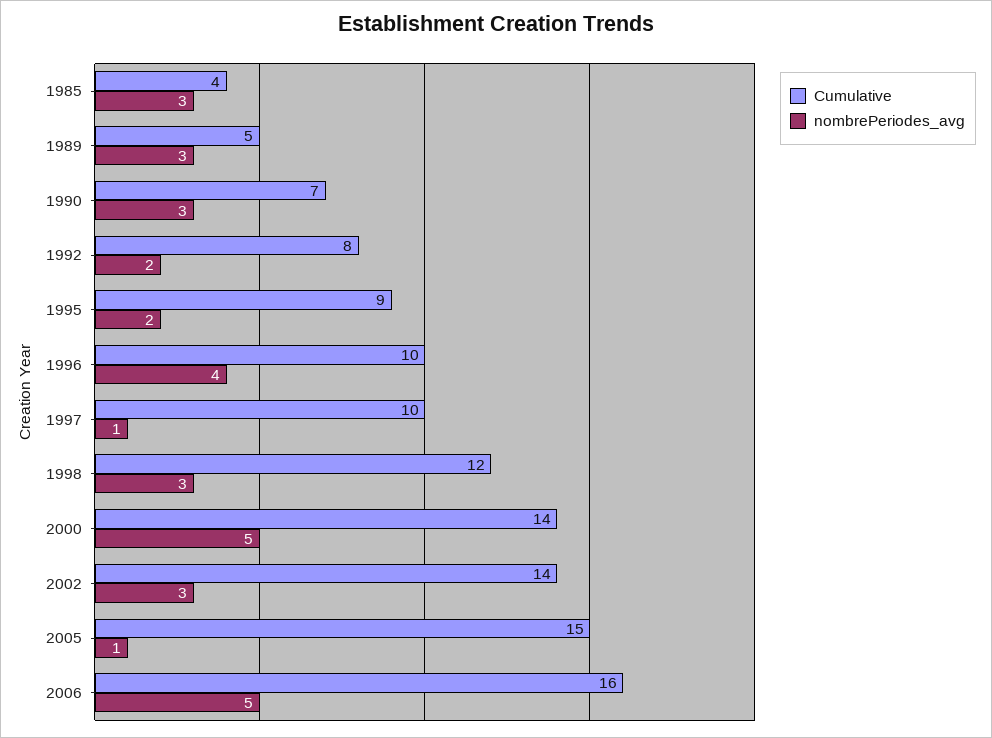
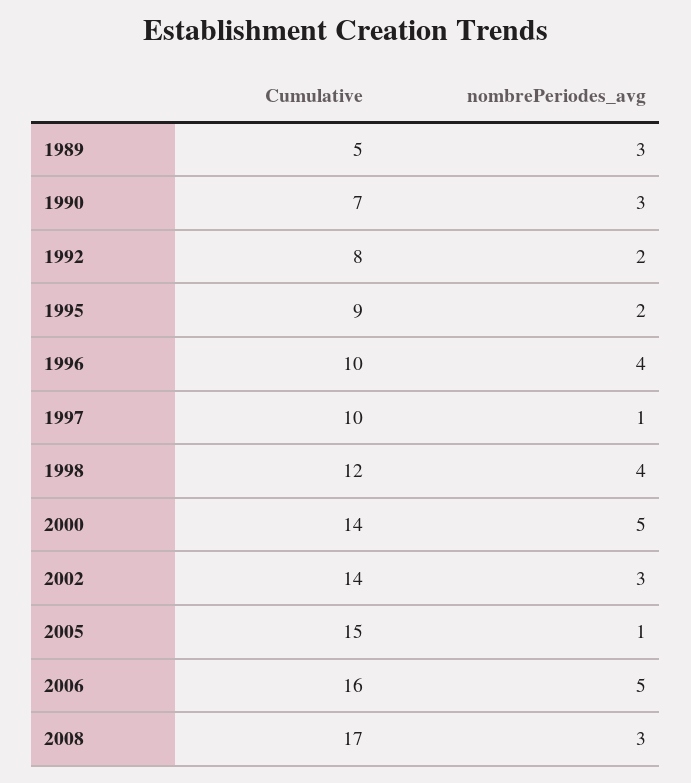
Cumulative, 1985: 4 -> none
nombrePeriodes_avg, 1985: 3 -> none
nombrePeriodes_avg, 1998: 3 -> 4
Cumulative, 2008: none -> 17
nombrePeriodes_avg, 2008: none -> 3

